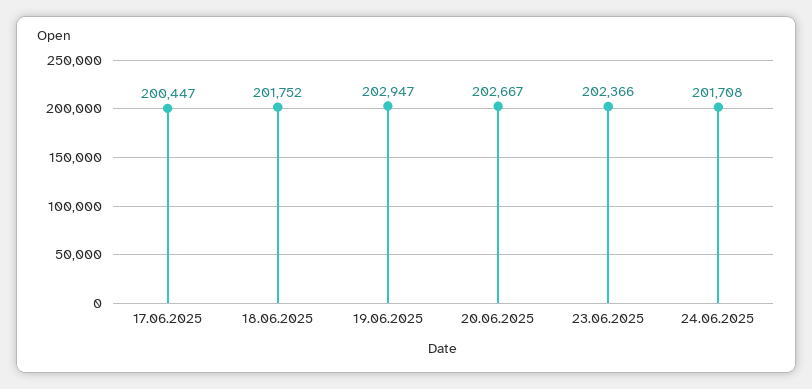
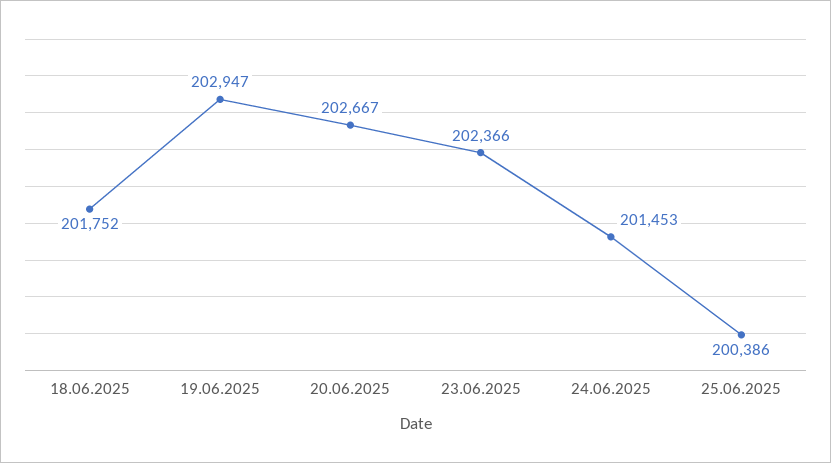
17.06.2025: 200447 -> none
24.06.2025: 201708 -> 201453
25.06.2025: none -> 200386

